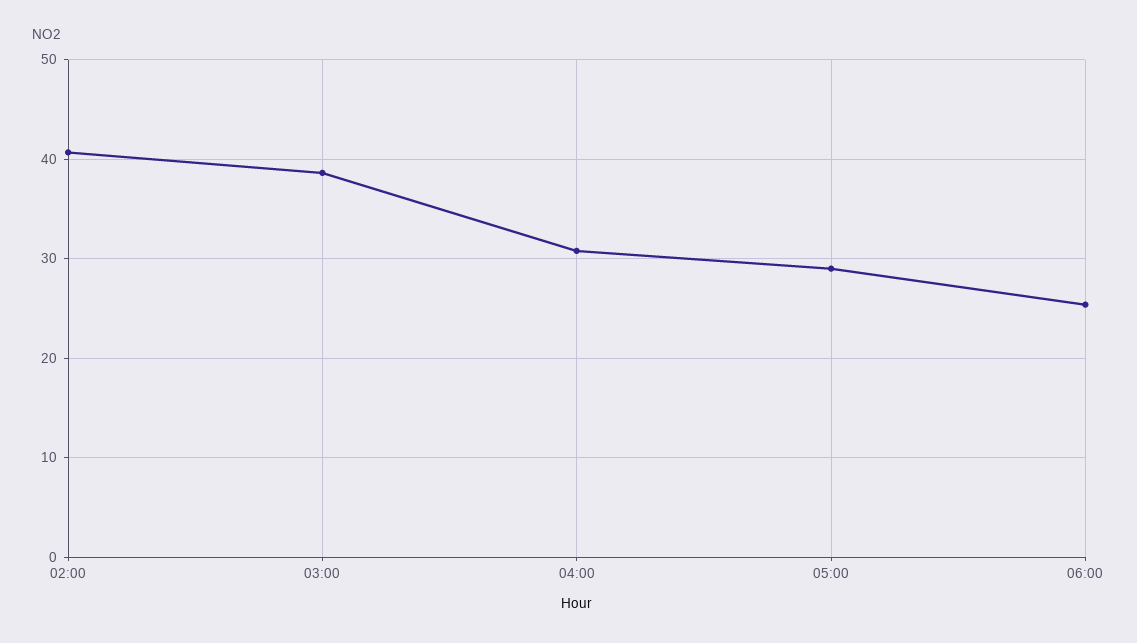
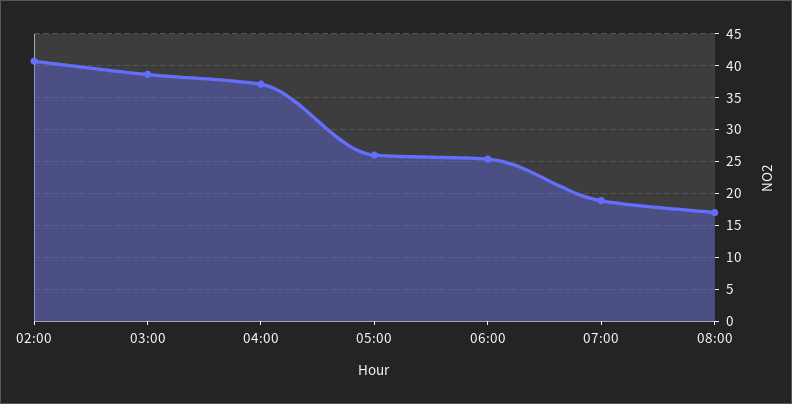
04:00: 31 -> 37
05:00: 29 -> 26
07:00: none -> 19
08:00: none -> 17

